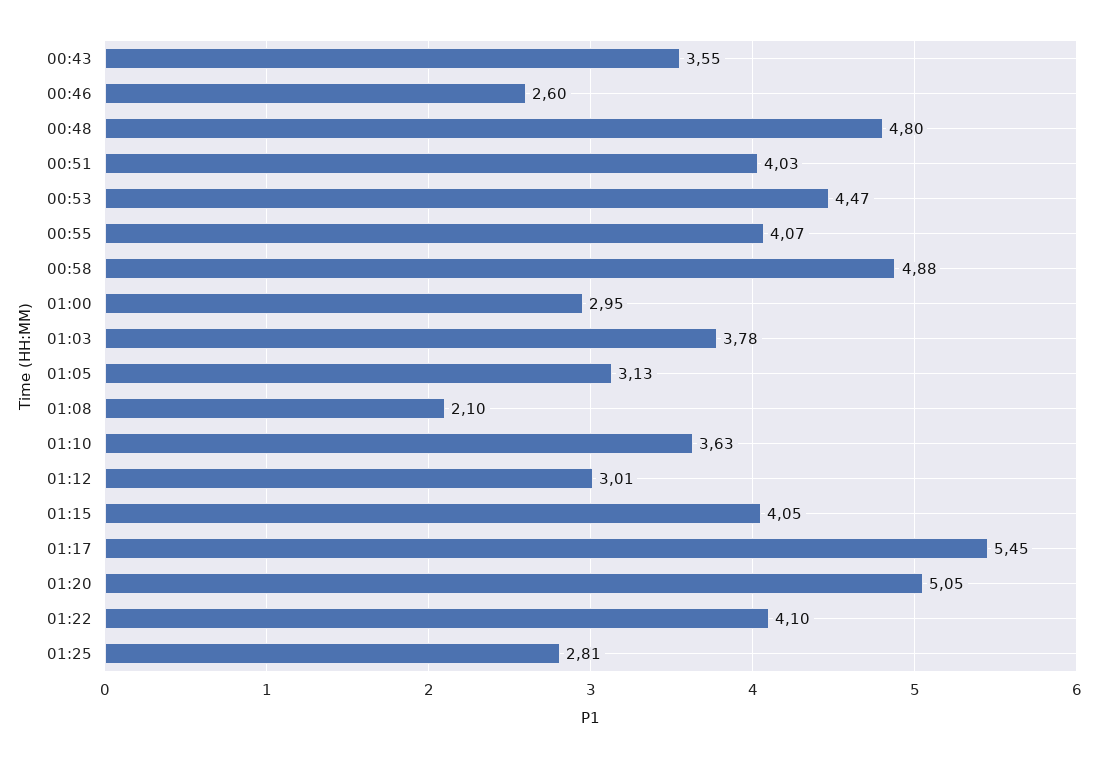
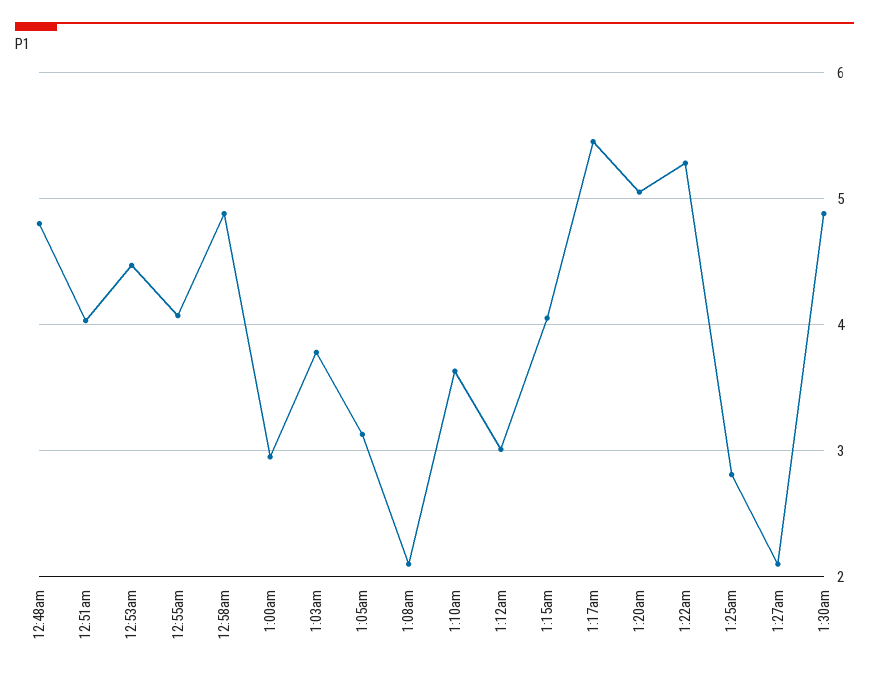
00:43: 3.55 -> none
00:46: 2.6 -> none
01:22: 4.1 -> 5.3
1:27am: none -> 2.1
1:30am: none -> 4.9

